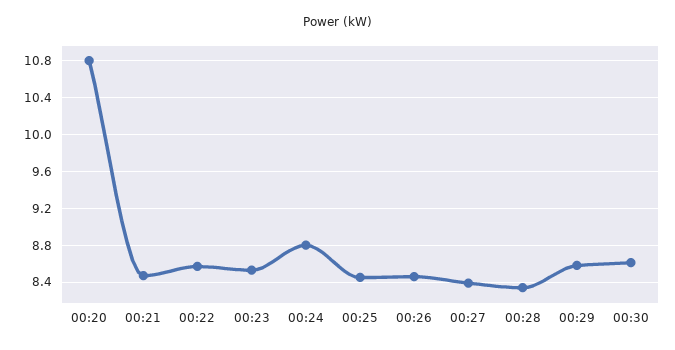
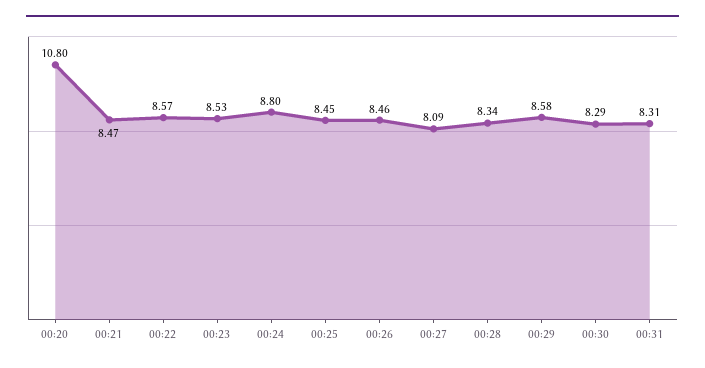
00:27: 8.4 -> 8.09
00:30: 8.6 -> 8.29
00:31: none -> 8.31

